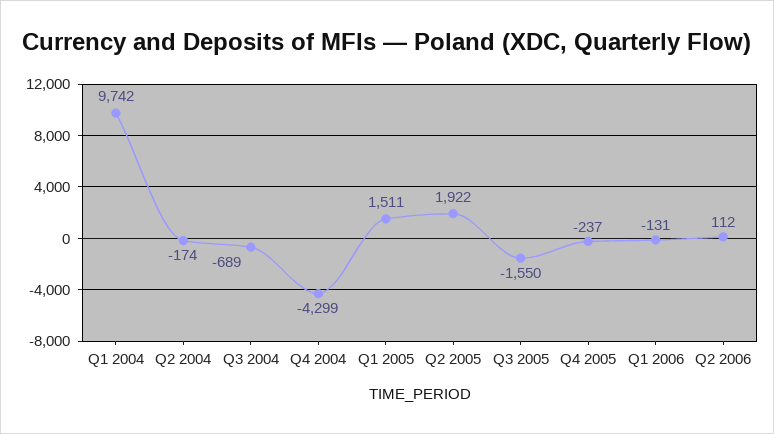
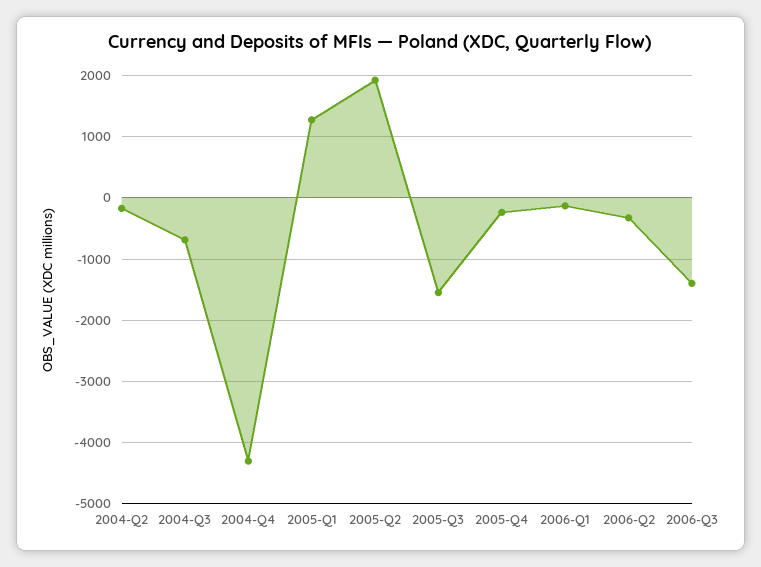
Q1 2004: 9742 -> none
Q1 2005: 1511 -> 1300
Q2 2006: 112 -> -300
2006-Q3: none -> -1400

